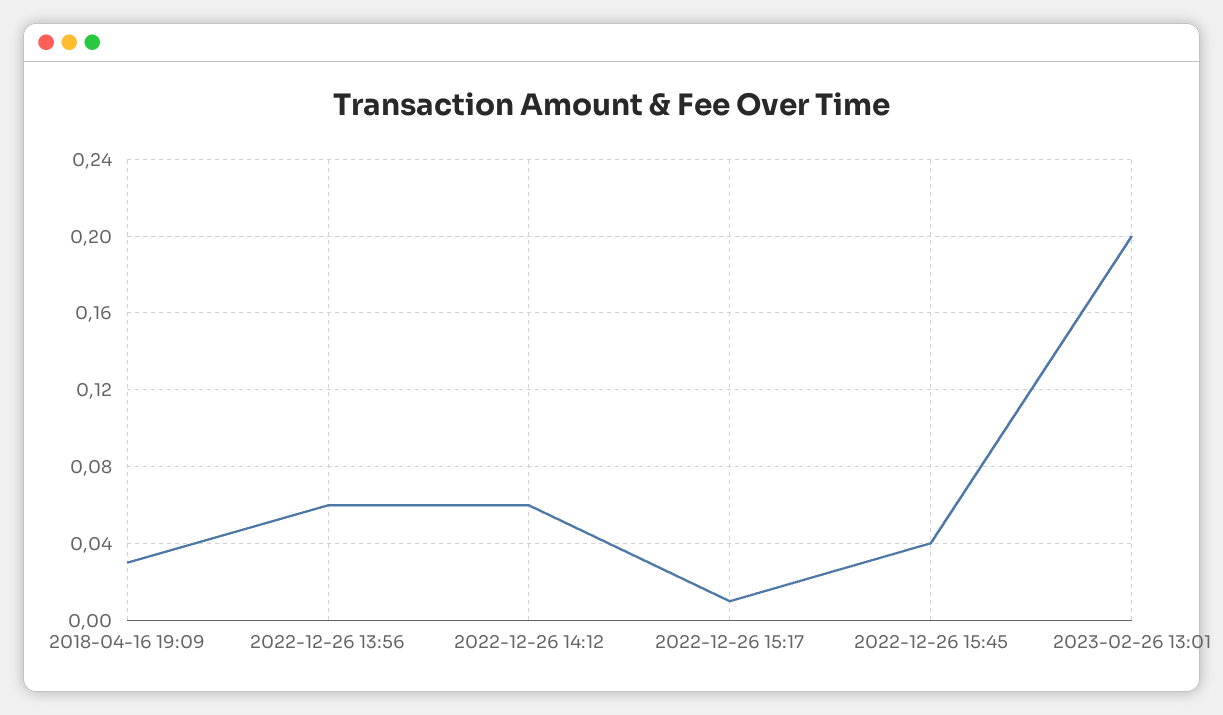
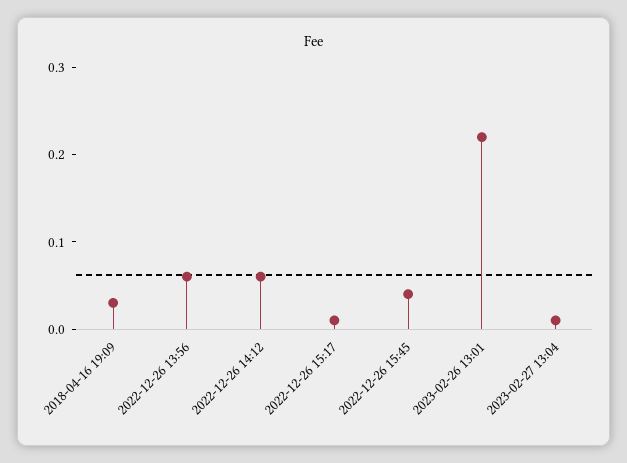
2023-02-26 13:01: 0.2 -> 0.22
2023-02-27 13:04: none -> 0.01

